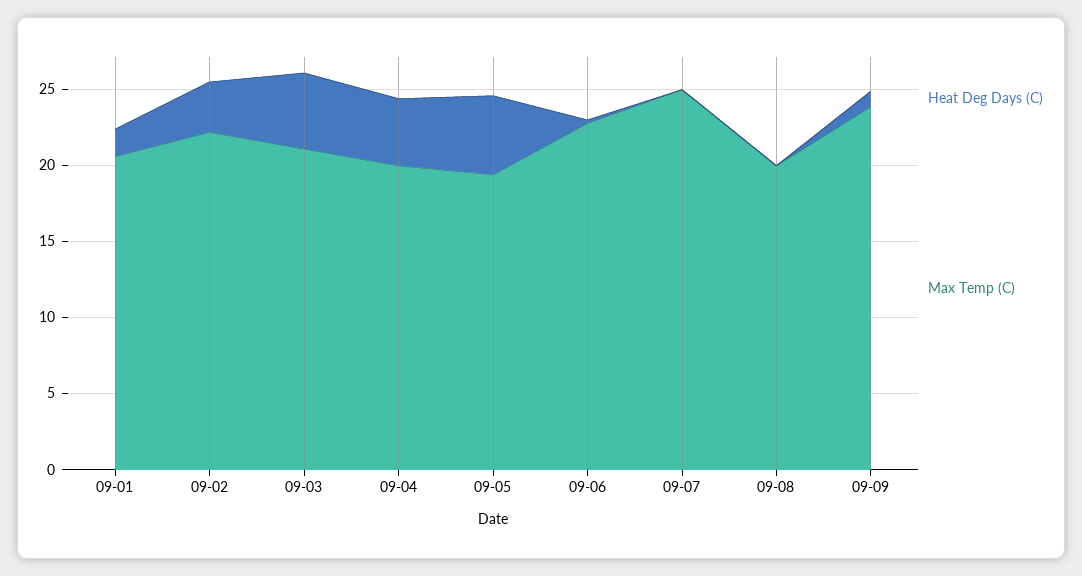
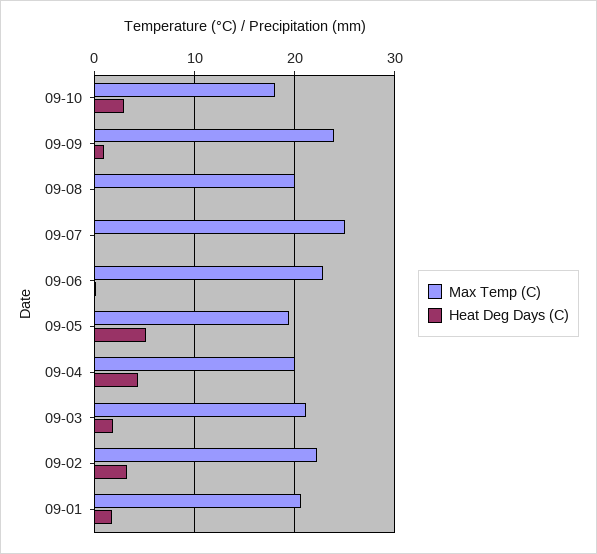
Heat Deg Days (C), 09-03: 5 -> 2
Max Temp (C), 09-10: none -> 18
Heat Deg Days (C), 09-10: none -> 3

